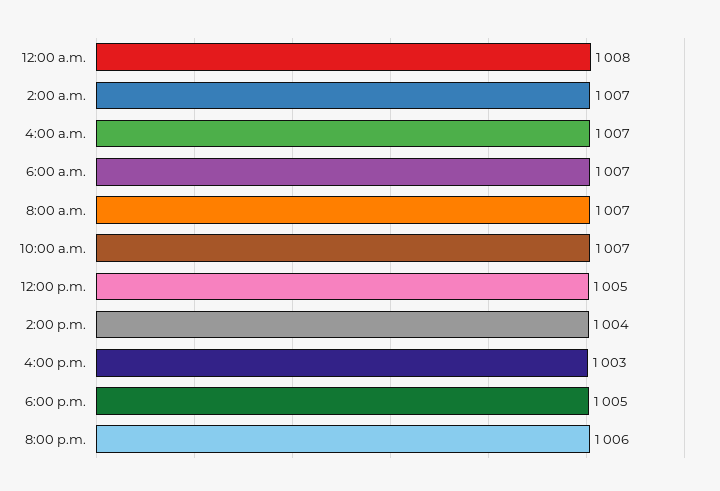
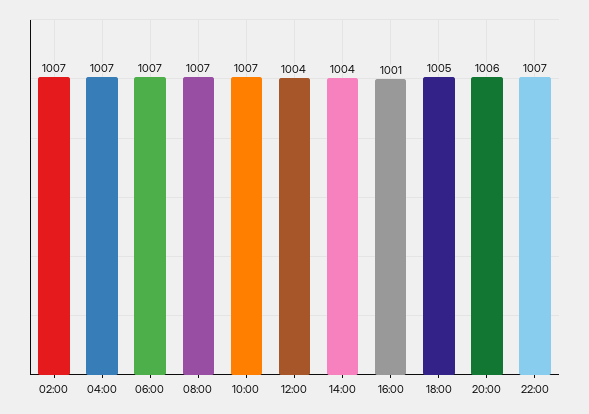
12:00 a.m.: 1008 -> none
12:00 p.m.: 1005 -> 1004
4:00 p.m.: 1003 -> 1001
22:00: none -> 1007

